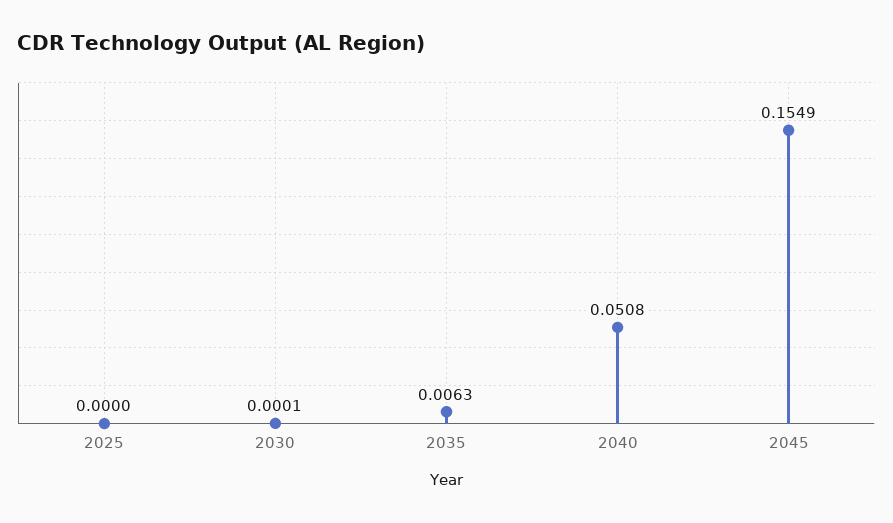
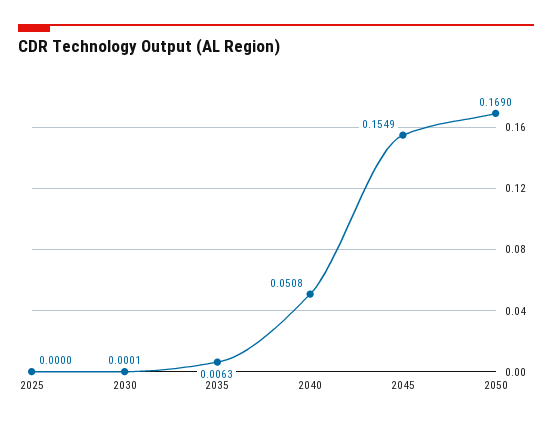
2050: none -> 0.169

